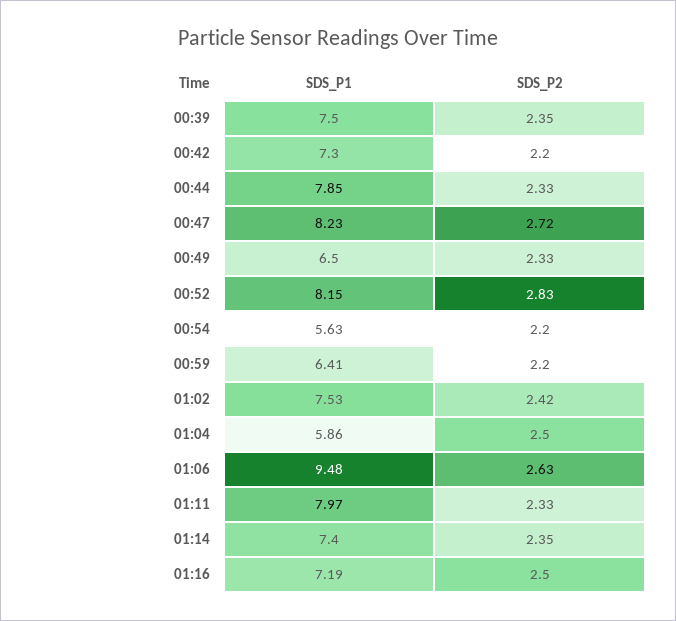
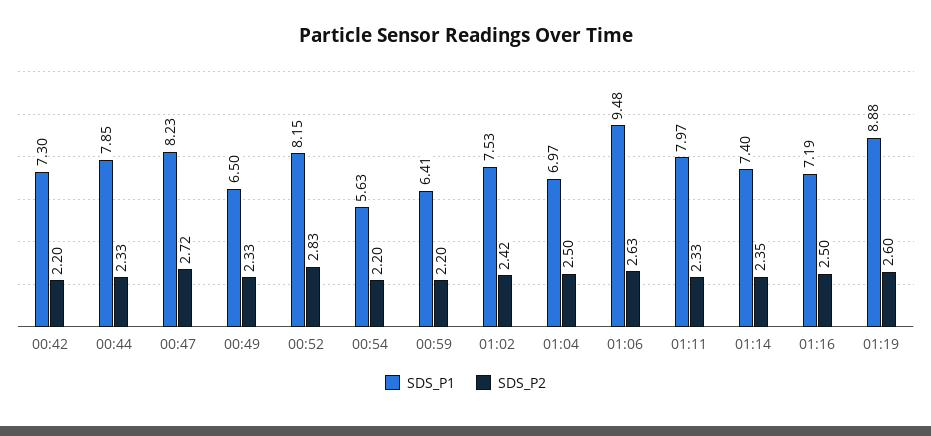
SDS_P1, 00:39: 7.5 -> none
SDS_P2, 00:39: 2.35 -> none
SDS_P1, 01:04: 5.86 -> 6.97
SDS_P1, 01:19: none -> 8.88
SDS_P2, 01:19: none -> 2.6

